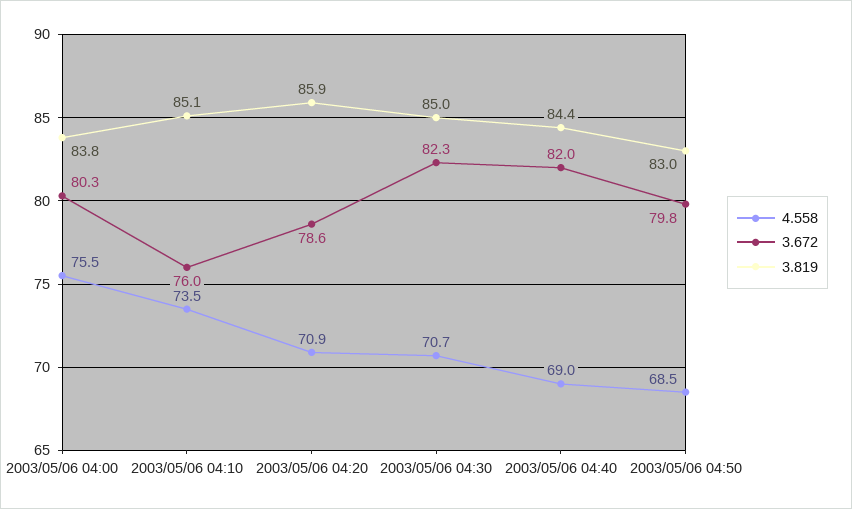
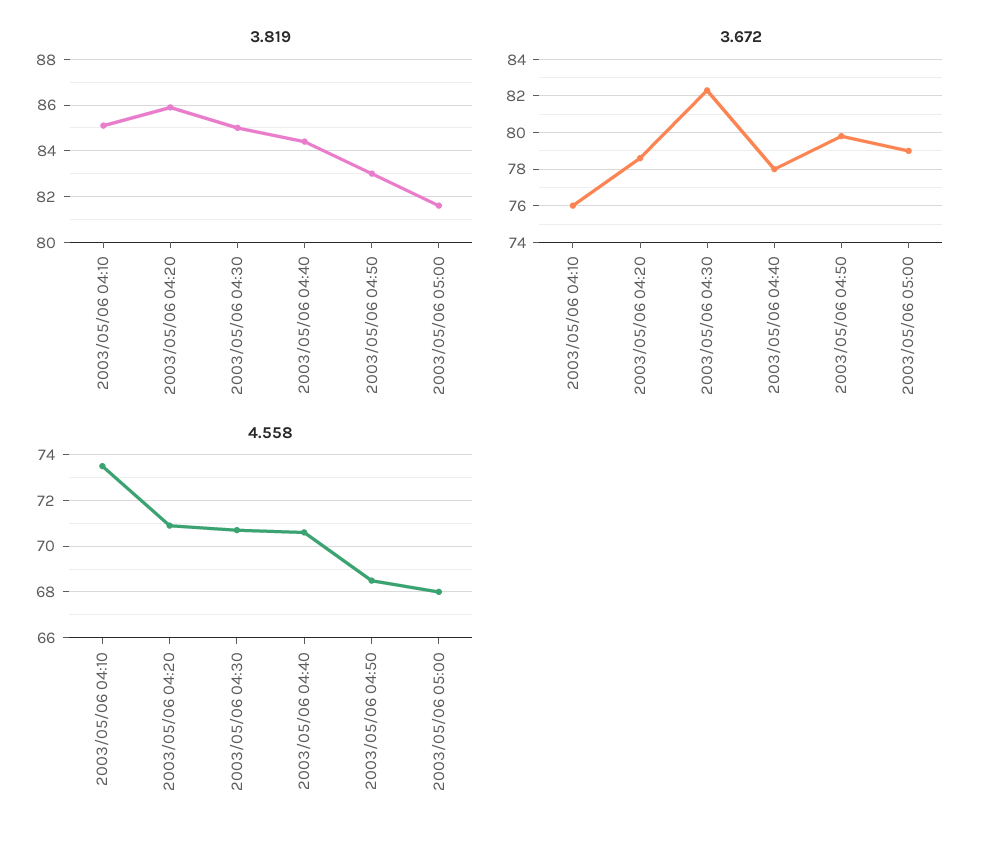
4.558, 2003/05/06 04:00: 75.5 -> none
3.672, 2003/05/06 04:00: 80.3 -> none
3.819, 2003/05/06 04:00: 83.8 -> none
4.558, 2003/05/06 04:40: 69 -> 70.5
3.672, 2003/05/06 04:40: 82 -> 78
3.819, 2003/05/06 05:00: none -> 81.5
3.672, 2003/05/06 05:00: none -> 79
4.558, 2003/05/06 05:00: none -> 68

